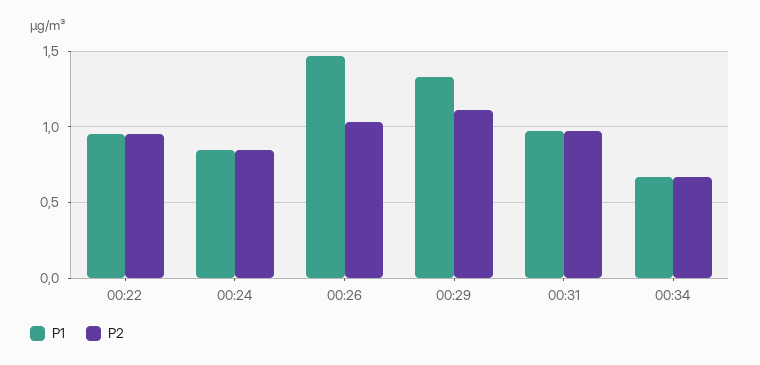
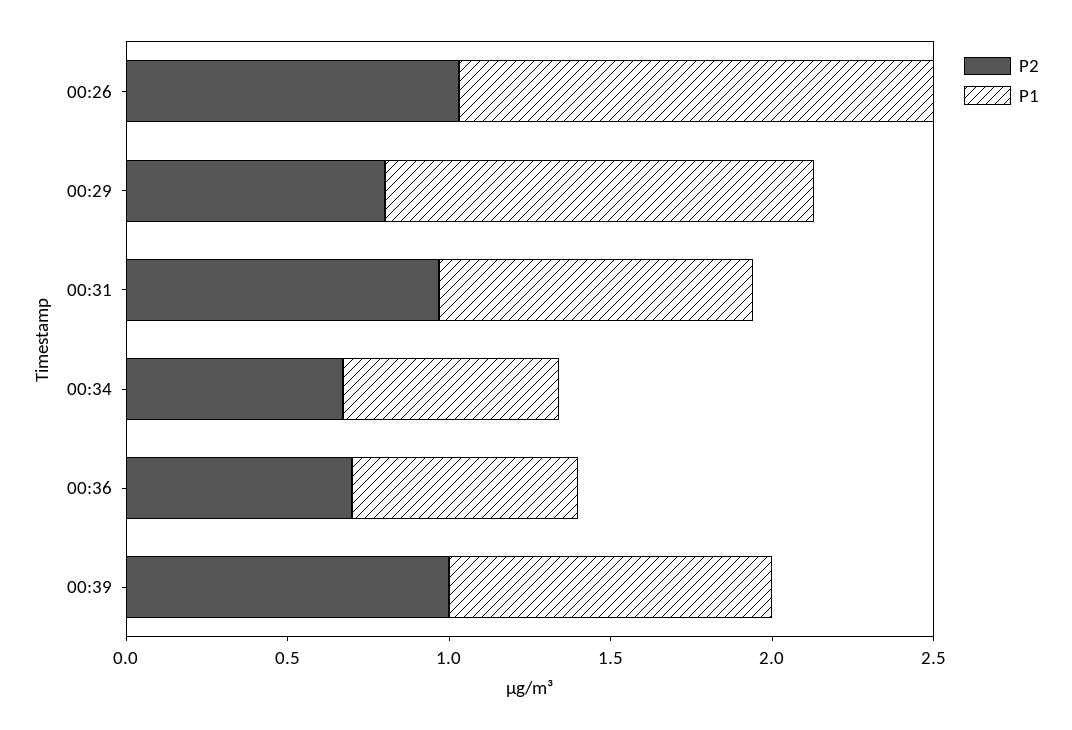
P1, 00:22: 0.95 -> none
P2, 00:22: 0.95 -> none
P1, 00:24: 0.85 -> none
P2, 00:24: 0.85 -> none
P2, 00:29: 1.1 -> 0.8
P2, 00:36: none -> 0.7
P1, 00:36: none -> 0.7
P2, 00:39: none -> 1
P1, 00:39: none -> 1

